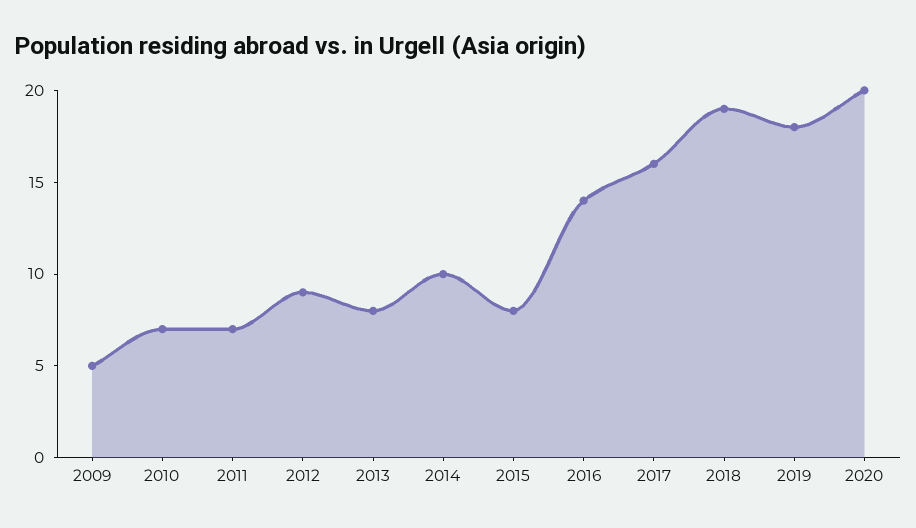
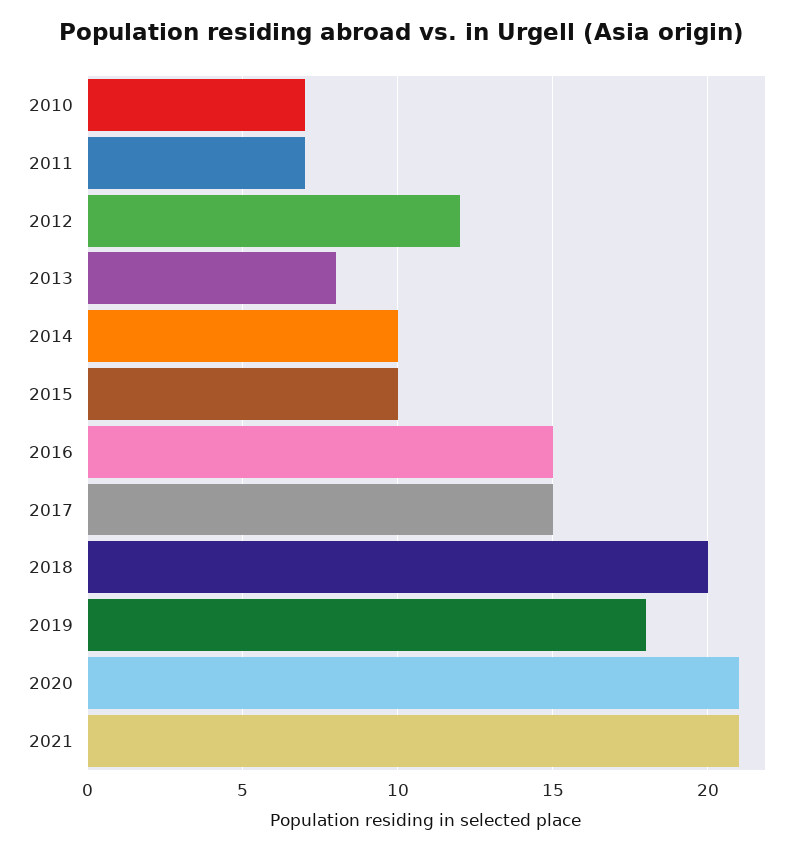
2009: 5 -> none
2012: 9 -> 12
2015: 8 -> 10
2016: 14 -> 15
2017: 16 -> 15
2018: 19 -> 20
2020: 20 -> 21
2021: none -> 21

